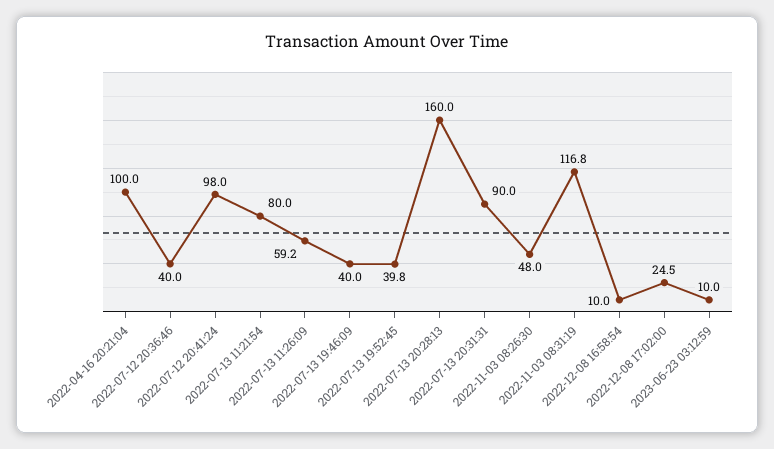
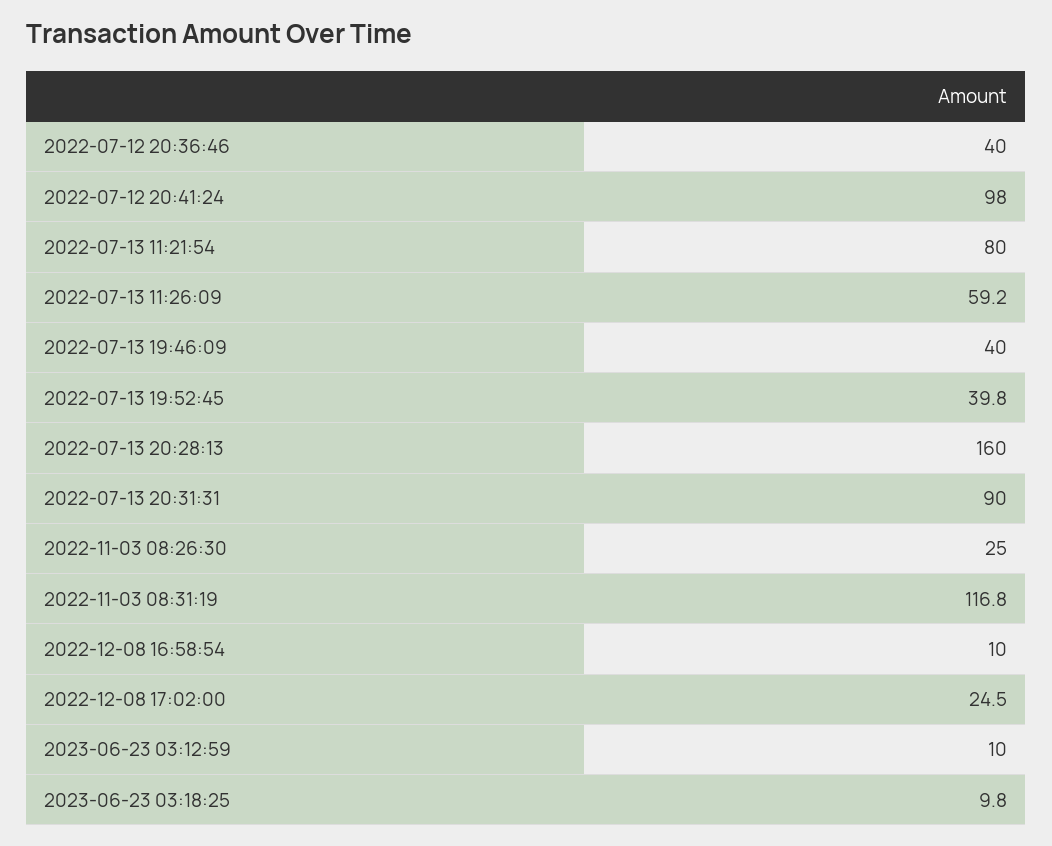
2022-04-16 20:21:04: 100 -> none
2022-11-03 08:26:30: 48 -> 25
2023-06-23 03:18:25: none -> 9.8

